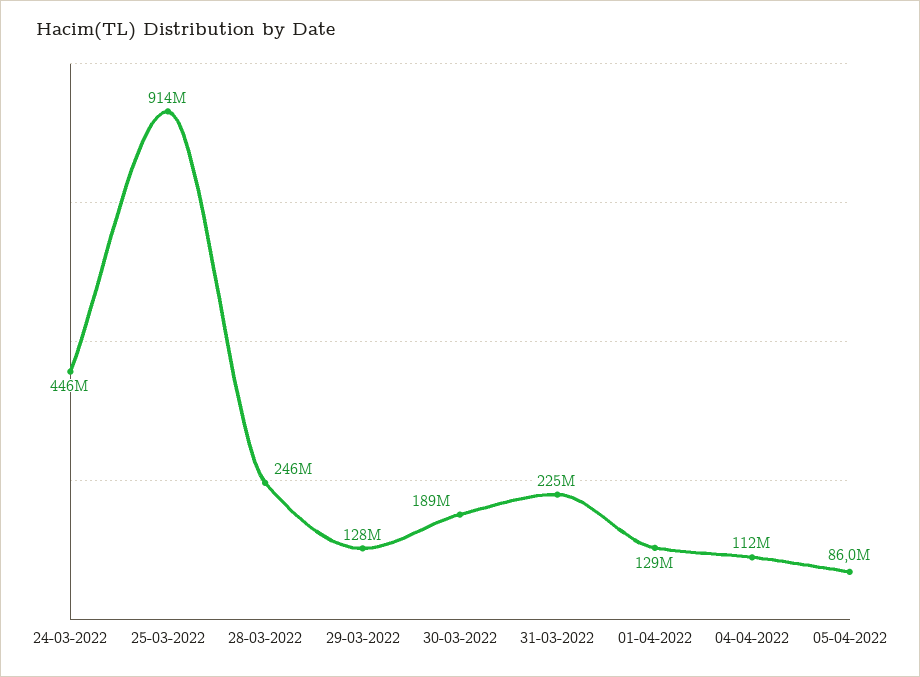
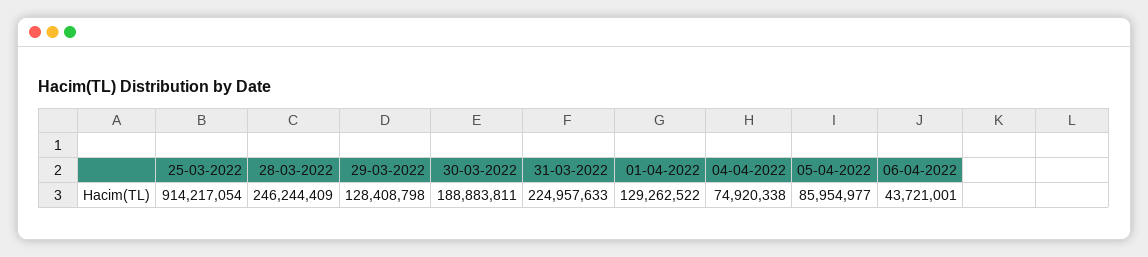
24-03-2022: 446000000 -> none
04-04-2022: 112000000 -> 74920338
06-04-2022: none -> 43721001

